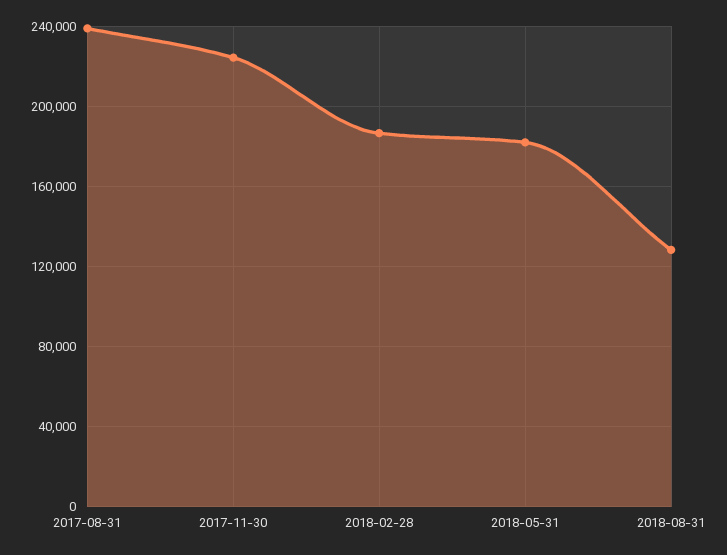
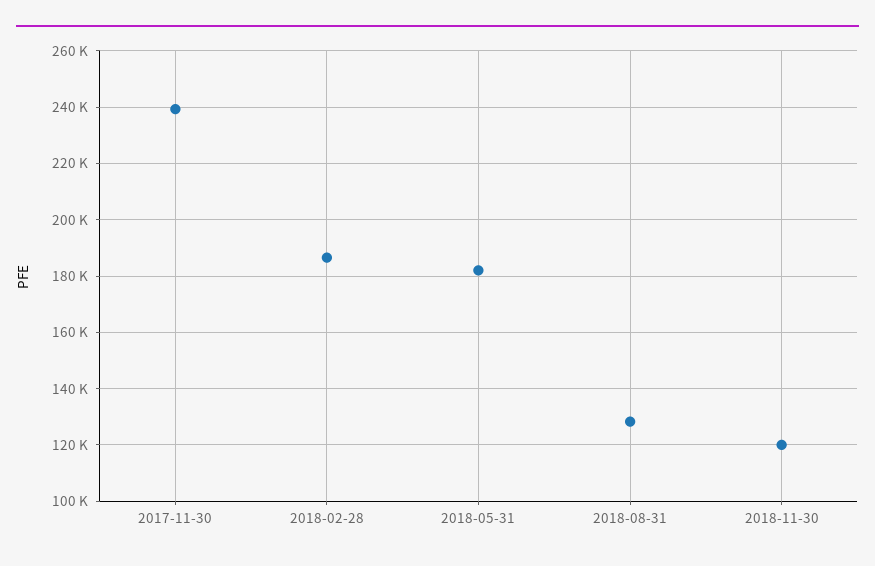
2017-08-31: 240000 -> none
2017-11-30: 225000 -> 240000
2018-11-30: none -> 120000

